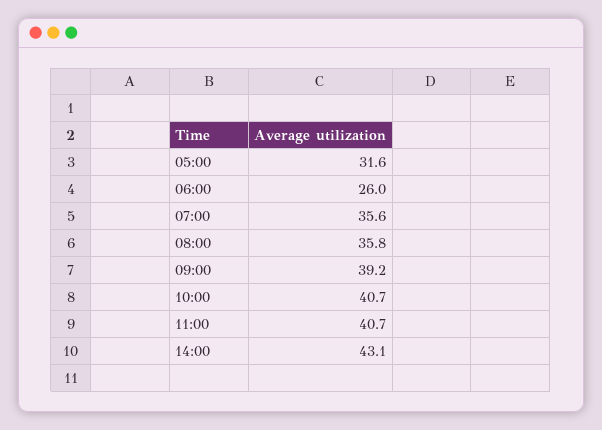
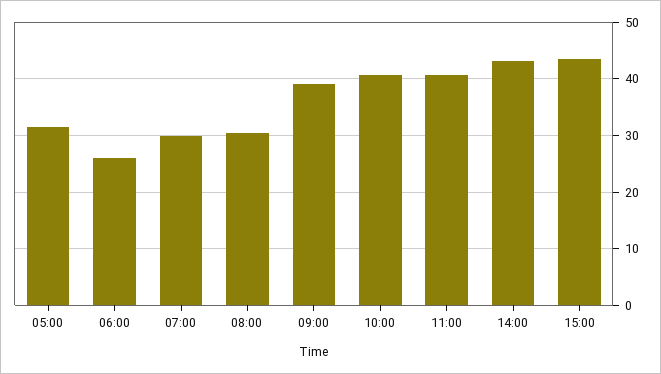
07:00: 35.6 -> 30
08:00: 35.8 -> 30
15:00: none -> 44

